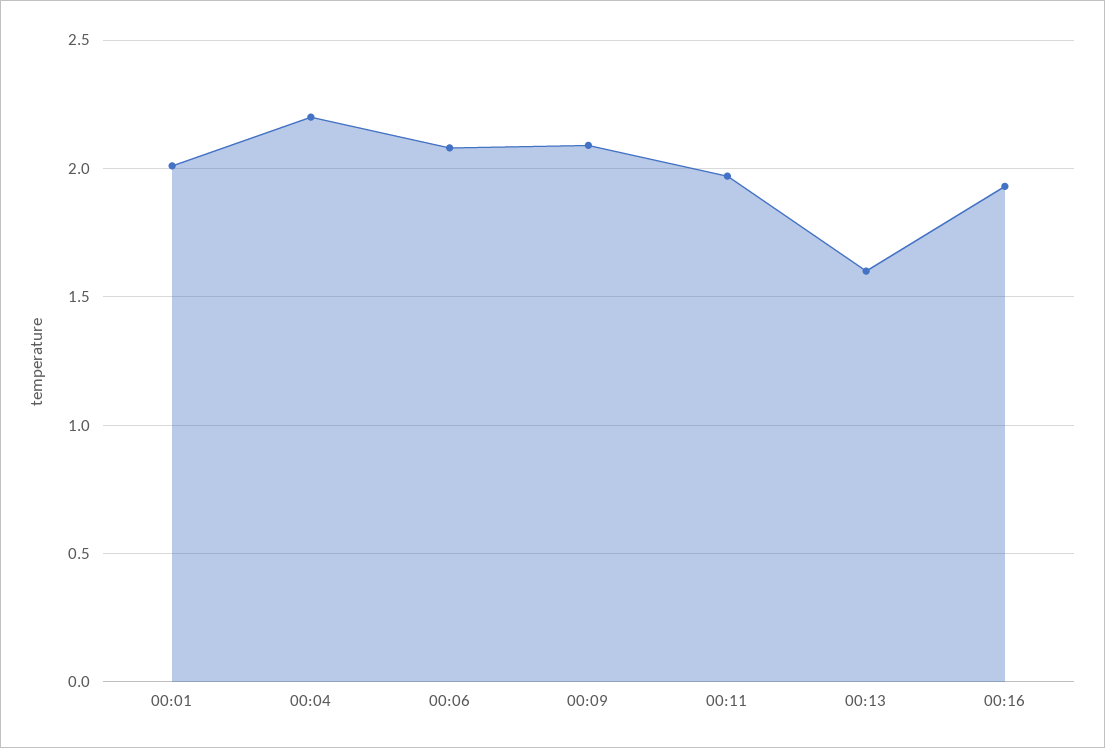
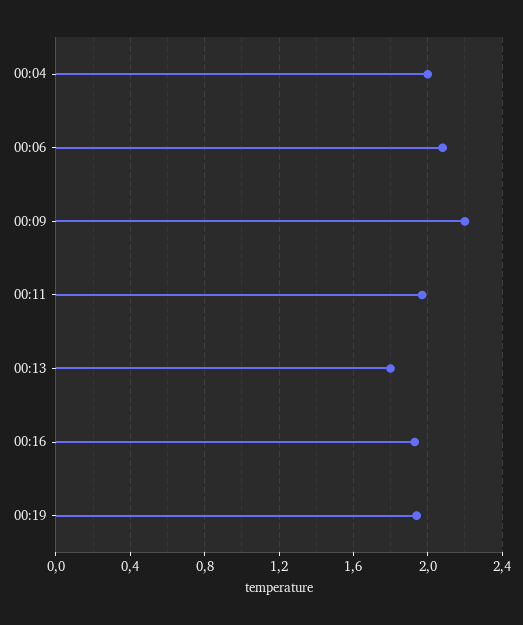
00:01: 2 -> none
00:04: 2.2 -> 2
00:09: 2.1 -> 2.2
00:13: 1.6 -> 1.8
00:19: none -> 1.95

